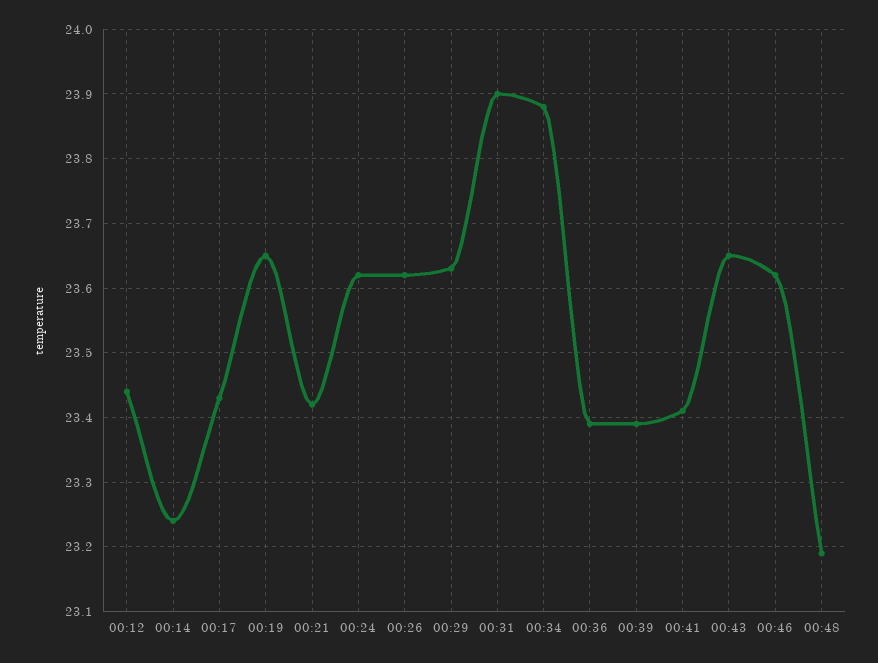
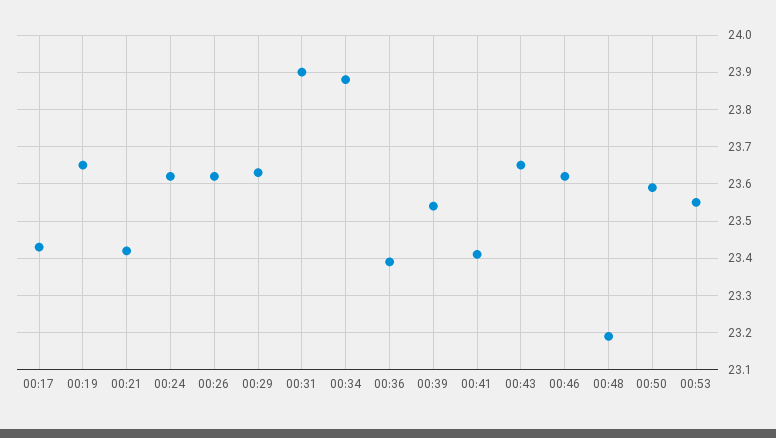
00:12: 23.44 -> none
00:14: 23.24 -> none
00:39: 23.39 -> 23.55
00:50: none -> 23.6
00:53: none -> 23.55

